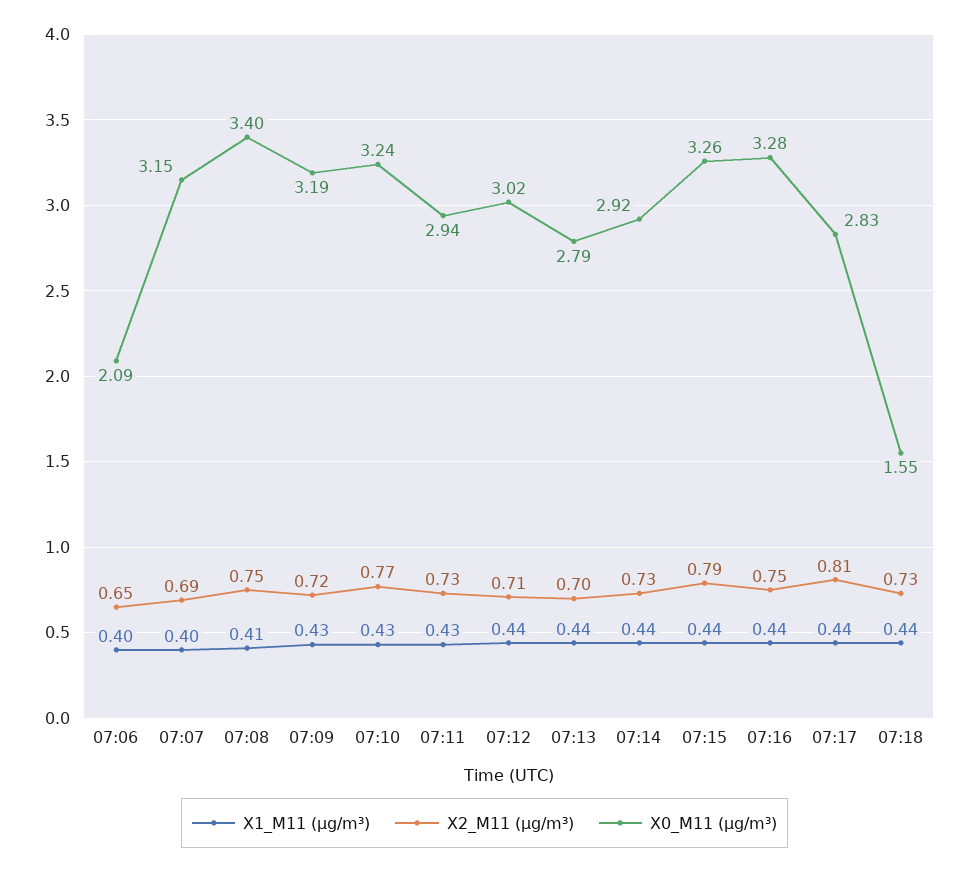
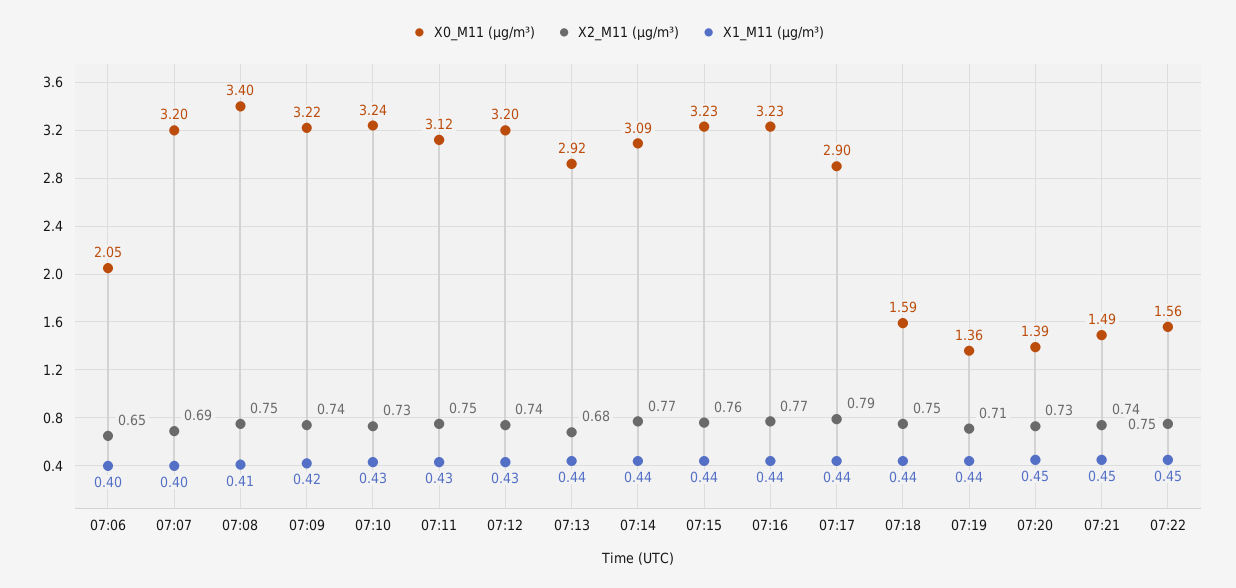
X0_M11 (μg/m³), 07:06: 2.09 -> 2.05
X0_M11 (μg/m³), 07:07: 3.15 -> 3.2
X1_M11 (μg/m³), 07:09: 0.43 -> 0.42
X2_M11 (μg/m³), 07:09: 0.72 -> 0.74
X0_M11 (μg/m³), 07:09: 3.19 -> 3.22
X2_M11 (μg/m³), 07:10: 0.77 -> 0.73
X2_M11 (μg/m³), 07:11: 0.73 -> 0.75
X0_M11 (μg/m³), 07:11: 2.94 -> 3.12
X1_M11 (μg/m³), 07:12: 0.44 -> 0.43
X2_M11 (μg/m³), 07:12: 0.71 -> 0.74
X0_M11 (μg/m³), 07:12: 3.02 -> 3.2
X2_M11 (μg/m³), 07:13: 0.7 -> 0.68
X0_M11 (μg/m³), 07:13: 2.79 -> 2.92
X2_M11 (μg/m³), 07:14: 0.73 -> 0.77
X0_M11 (μg/m³), 07:14: 2.92 -> 3.09
X2_M11 (μg/m³), 07:15: 0.79 -> 0.76
X0_M11 (μg/m³), 07:15: 3.26 -> 3.23
X2_M11 (μg/m³), 07:16: 0.75 -> 0.77
X0_M11 (μg/m³), 07:16: 3.28 -> 3.23
X2_M11 (μg/m³), 07:17: 0.81 -> 0.79
X0_M11 (μg/m³), 07:17: 2.83 -> 2.9
X2_M11 (μg/m³), 07:18: 0.73 -> 0.75
X0_M11 (μg/m³), 07:18: 1.55 -> 1.59
X0_M11 (μg/m³), 07:19: none -> 1.36
X2_M11 (μg/m³), 07:19: none -> 0.71
X1_M11 (μg/m³), 07:19: none -> 0.44
X0_M11 (μg/m³), 07:20: none -> 1.39
X2_M11 (μg/m³), 07:20: none -> 0.73
X1_M11 (μg/m³), 07:20: none -> 0.45
X0_M11 (μg/m³), 07:21: none -> 1.49
X2_M11 (μg/m³), 07:21: none -> 0.74
X1_M11 (μg/m³), 07:21: none -> 0.45
X0_M11 (μg/m³), 07:22: none -> 1.56
X2_M11 (μg/m³), 07:22: none -> 0.75
X1_M11 (μg/m³), 07:22: none -> 0.45

